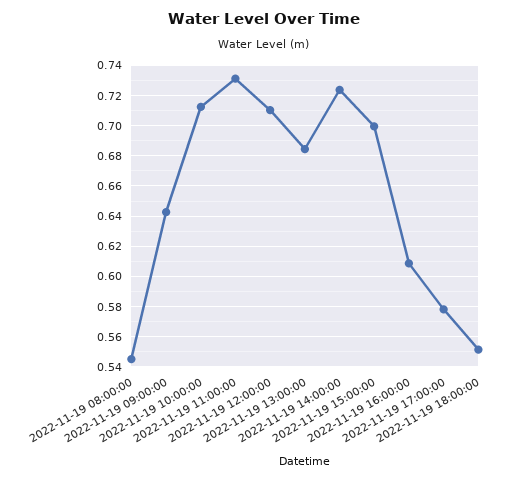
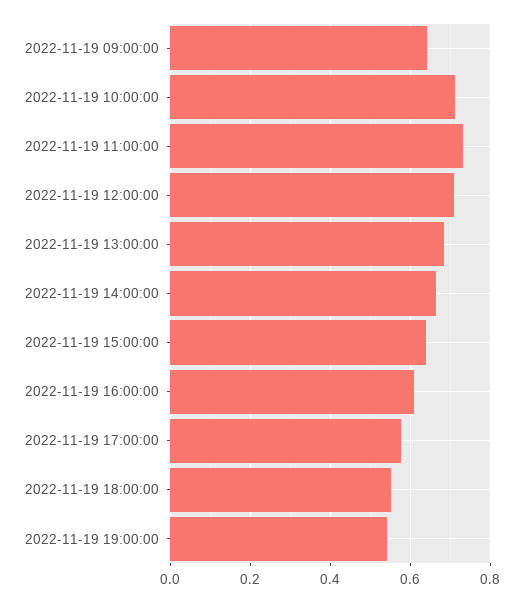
2022-11-19 08:00:00: 0.545 -> none
2022-11-19 14:00:00: 0.725 -> 0.66
2022-11-19 15:00:00: 0.7 -> 0.64
2022-11-19 19:00:00: none -> 0.54

